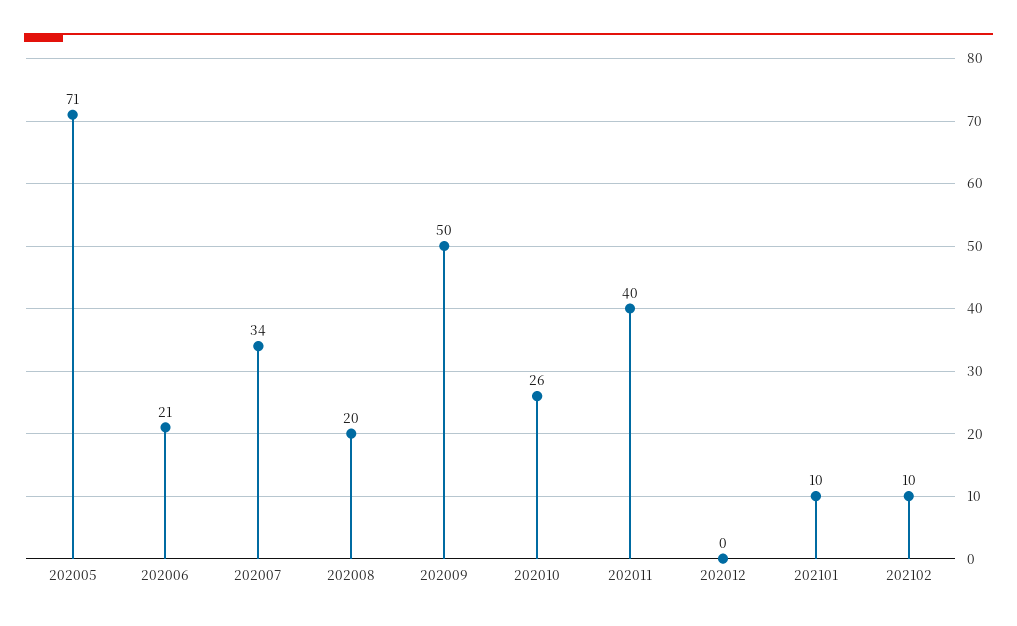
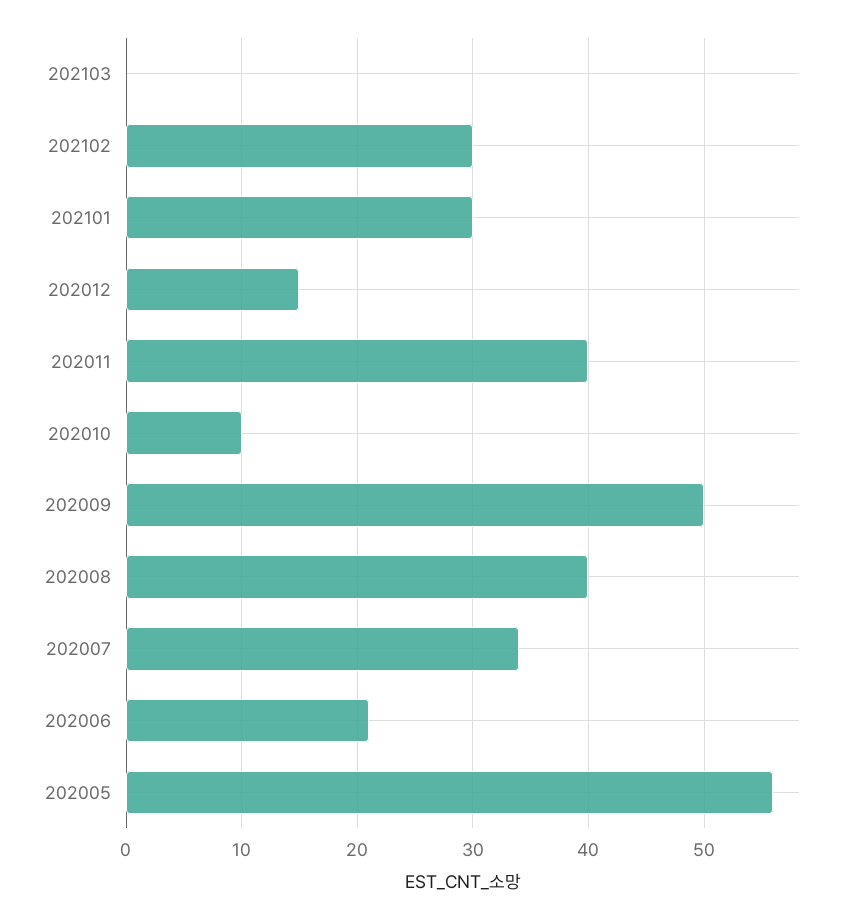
202005: 71 -> 56
202008: 20 -> 40
202010: 26 -> 10
202012: 0 -> 15
202101: 10 -> 30
202102: 10 -> 30
202103: none -> 0

